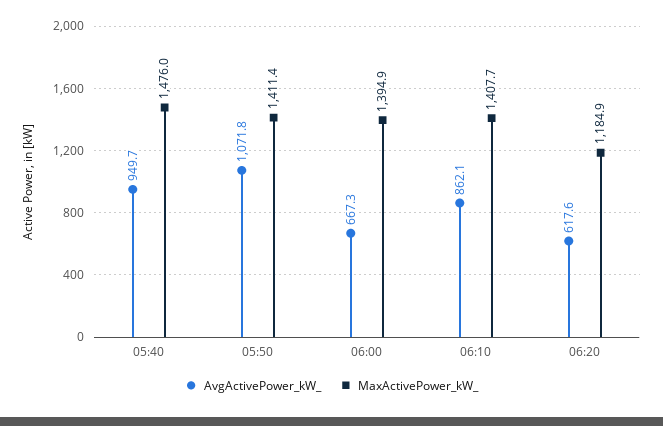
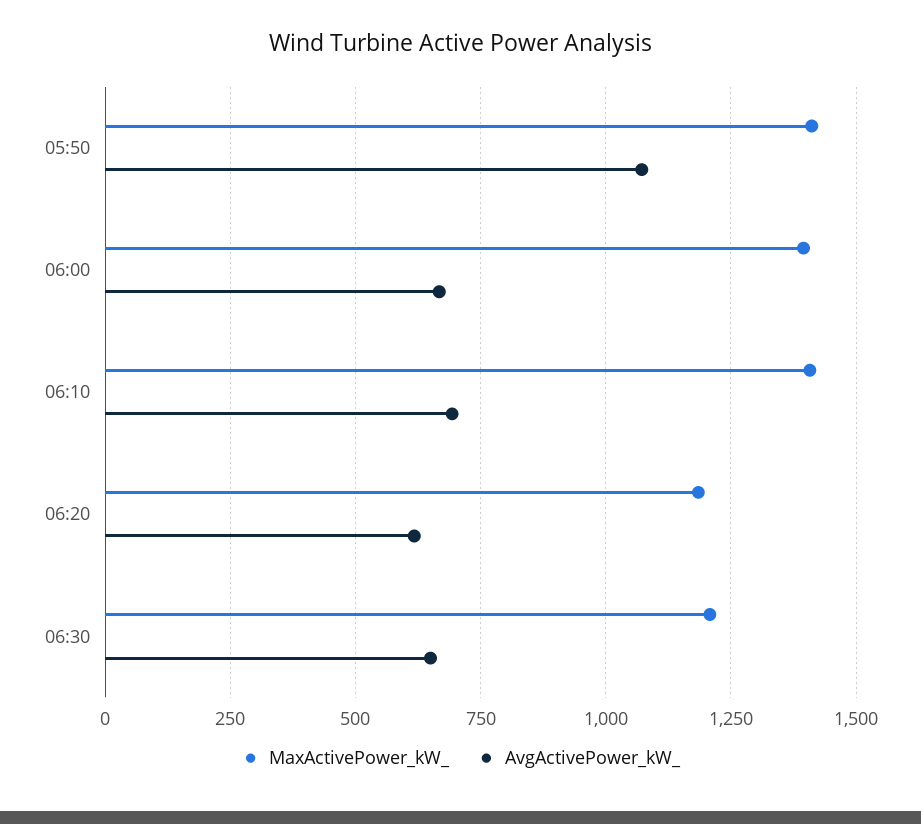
AvgActivePower_kW_, 05:40: 949.7 -> none
MaxActivePower_kW_, 05:40: 1476 -> none
AvgActivePower_kW_, 06:10: 862.1 -> 700
MaxActivePower_kW_, 06:30: none -> 1200
AvgActivePower_kW_, 06:30: none -> 650

